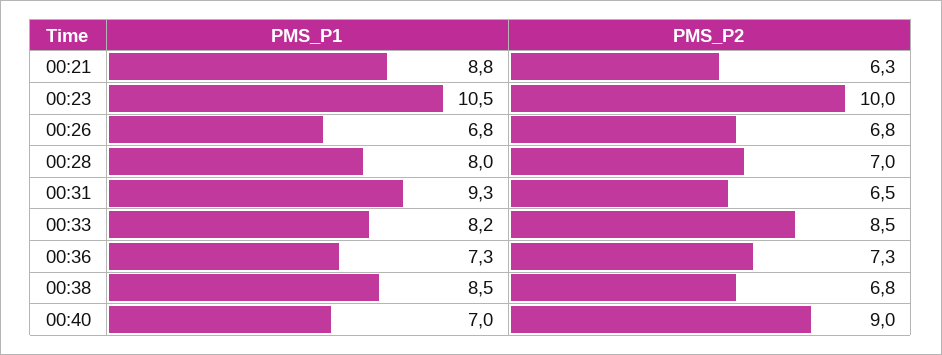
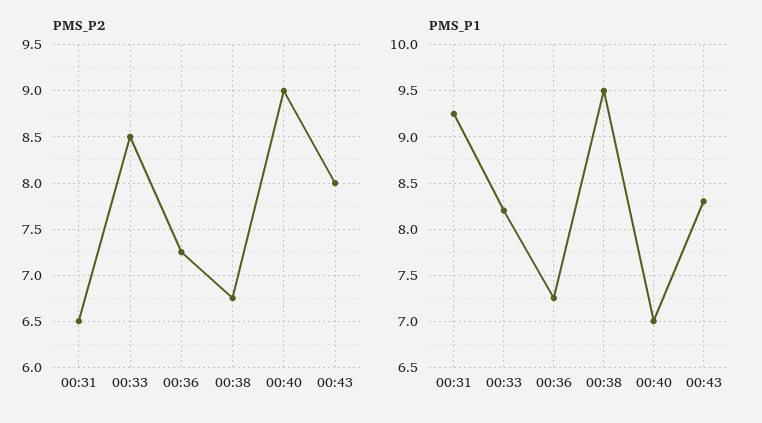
PMS_P1, 00:21: 8.8 -> none
PMS_P2, 00:21: 6.3 -> none
PMS_P1, 00:23: 10.5 -> none
PMS_P2, 00:23: 10 -> none
PMS_P1, 00:26: 6.8 -> none
PMS_P2, 00:26: 6.8 -> none
PMS_P1, 00:28: 8 -> none
PMS_P2, 00:28: 7 -> none
PMS_P1, 00:38: 8.5 -> 9.5
PMS_P2, 00:43: none -> 8
PMS_P1, 00:43: none -> 8.3

